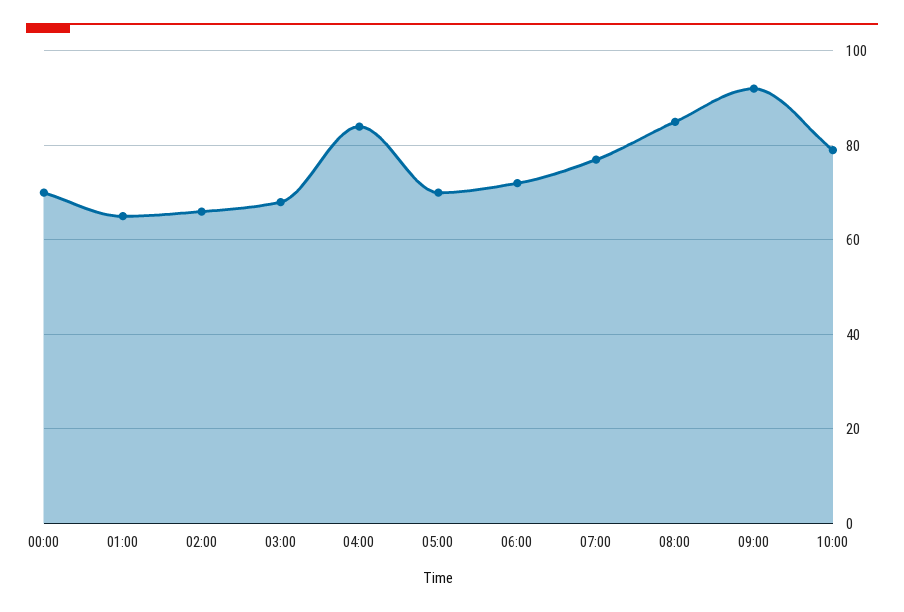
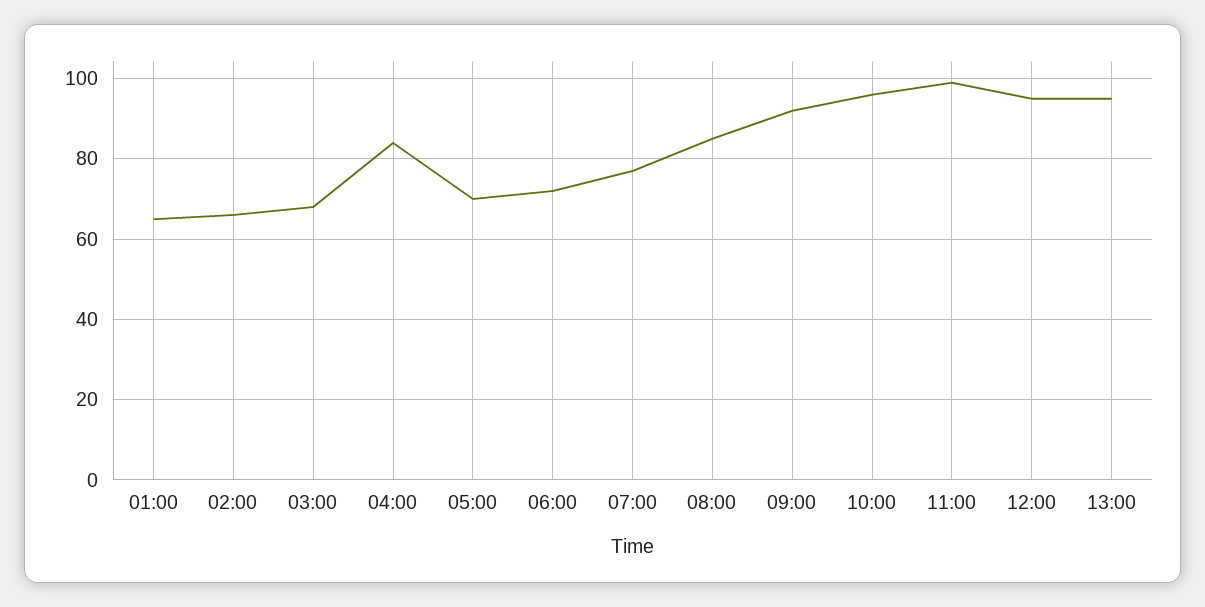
00:00: 70 -> none
10:00: 80 -> 95
11:00: none -> 100
12:00: none -> 95
13:00: none -> 95

